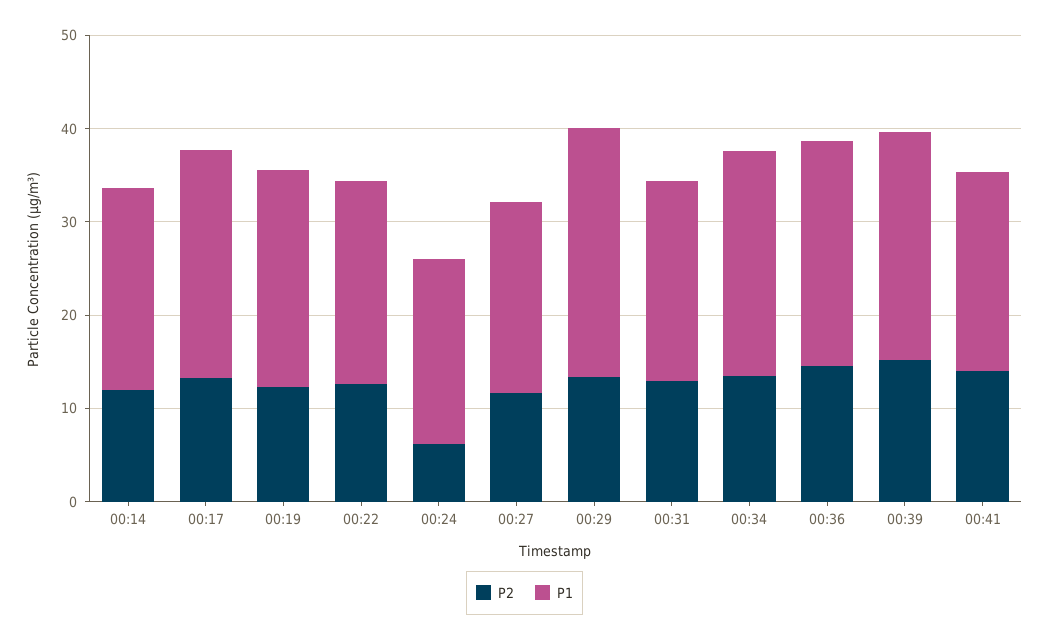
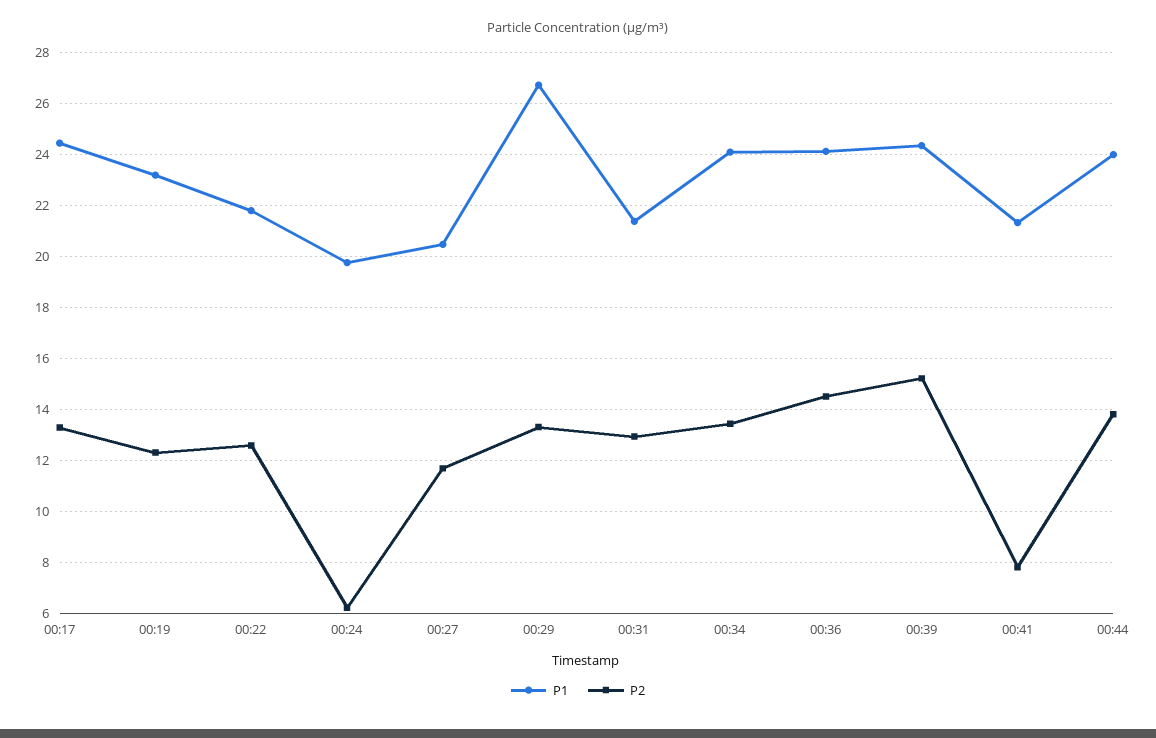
P2, 00:14: 12 -> none
P1, 00:14: 22 -> none
P2, 00:41: 14 -> 7.75
P1, 00:44: none -> 24
P2, 00:44: none -> 13.75

